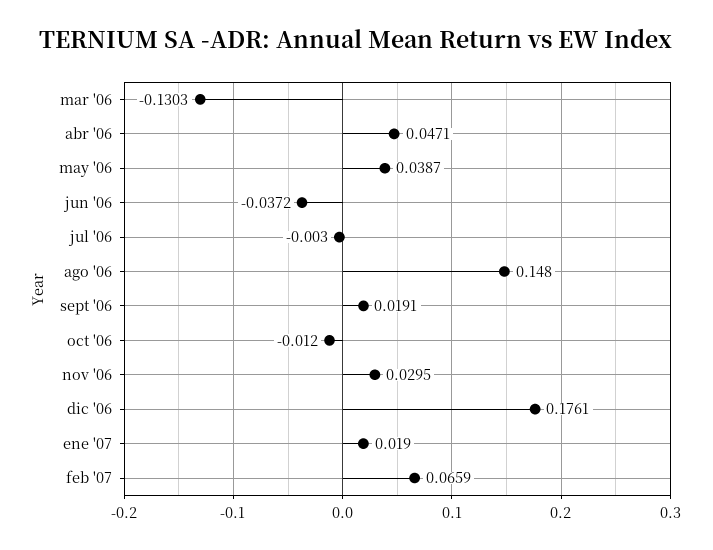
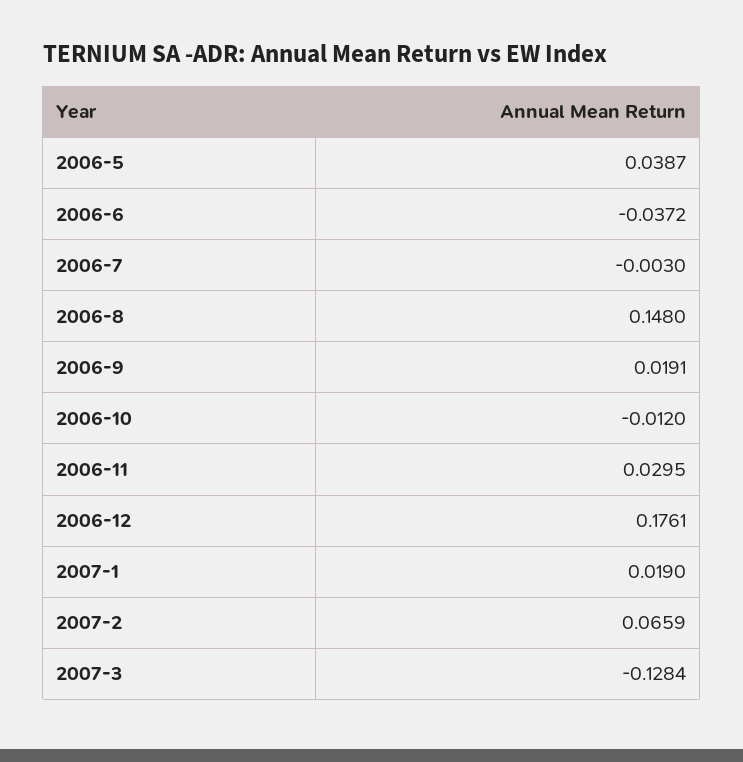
mar '06: -0.1303 -> none
abr '06: 0.0471 -> none
2007-3: none -> -0.1284

